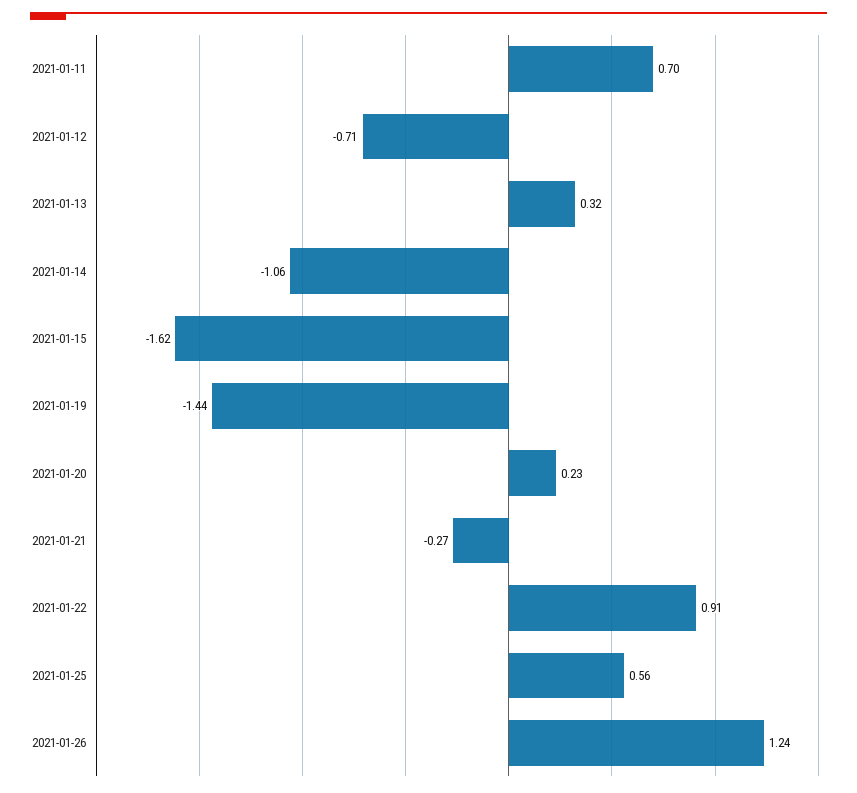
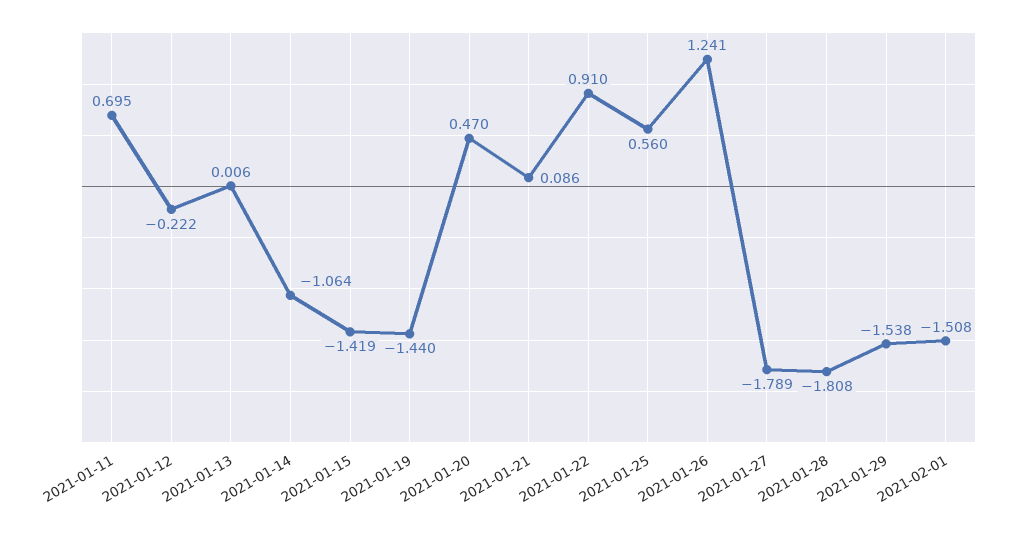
2021-01-12: -0.71 -> -0.222
2021-01-13: 0.32 -> 0.006
2021-01-15: -1.62 -> -1.419
2021-01-20: 0.23 -> 0.47
2021-01-21: -0.27 -> 0.086
2021-01-27: none -> -1.789
2021-01-28: none -> -1.808
2021-01-29: none -> -1.538
2021-02-01: none -> -1.508

